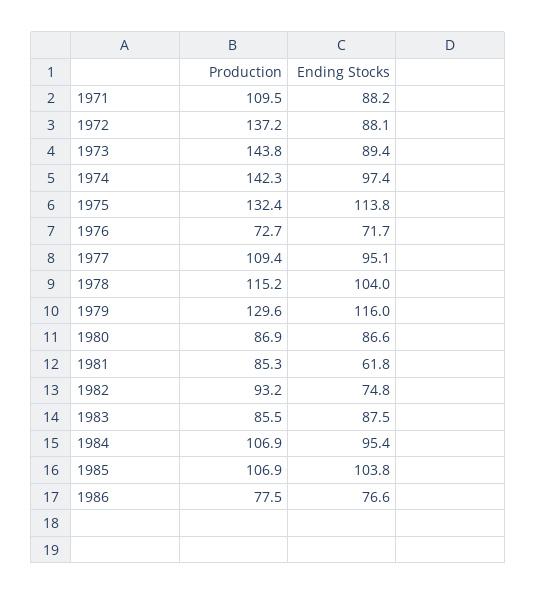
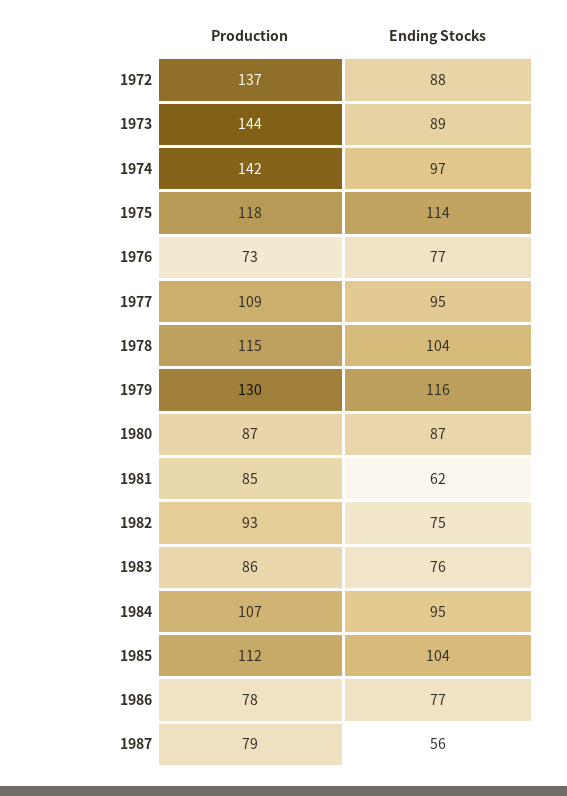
Production, 1971: 109.5 -> none
Ending Stocks, 1971: 88.2 -> none
Production, 1975: 132.4 -> 118
Ending Stocks, 1976: 71.7 -> 77
Ending Stocks, 1983: 87.5 -> 76
Production, 1985: 106.9 -> 112
Production, 1987: none -> 79
Ending Stocks, 1987: none -> 56

